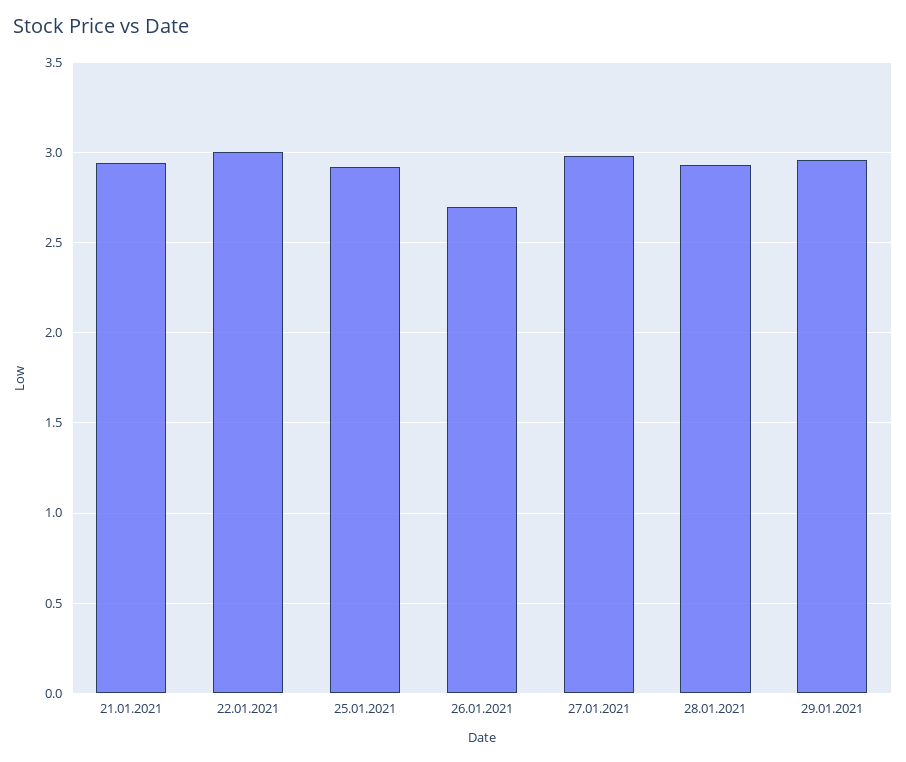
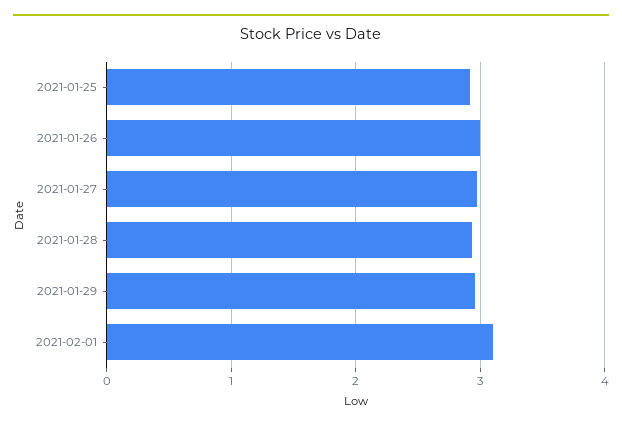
21.01.2021: 2.95 -> none
22.01.2021: 3 -> none
26.01.2021: 2.7 -> 3
2021-02-01: none -> 3.1

